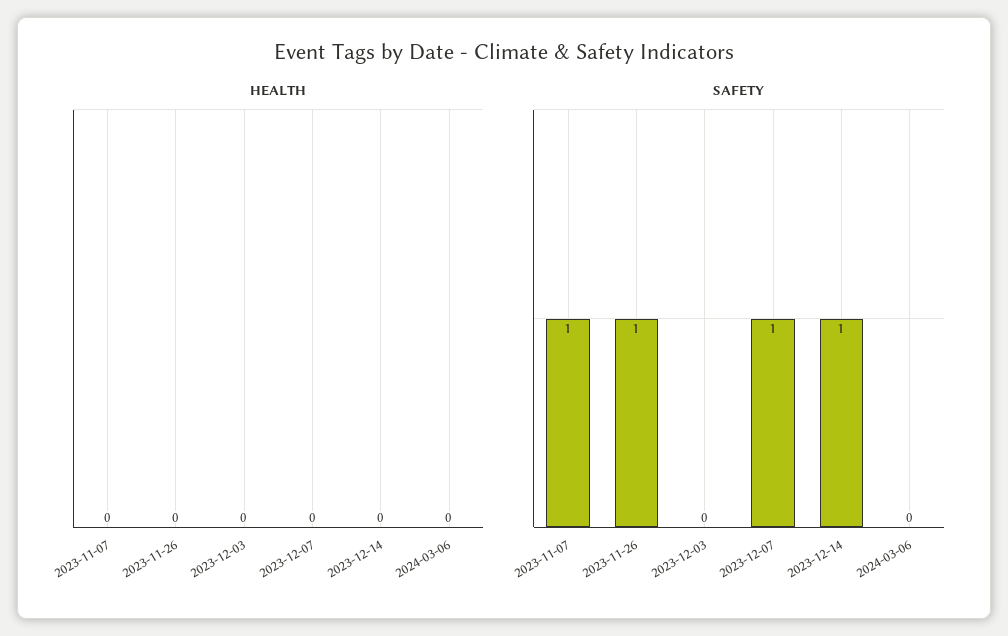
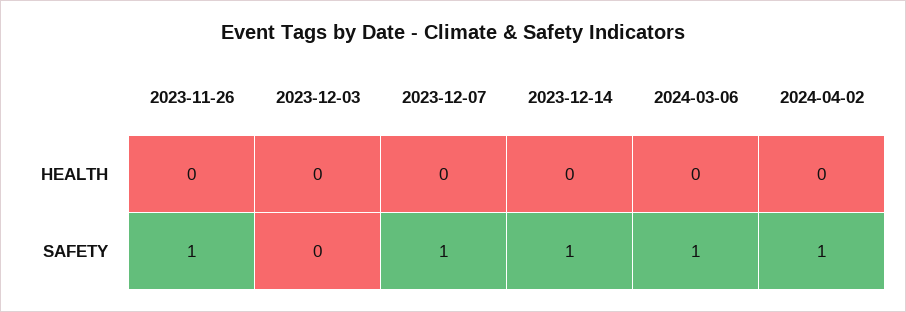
HEALTH, 2023-11-07: 0 -> none
SAFETY, 2023-11-07: 1 -> none
SAFETY, 2024-03-06: 0 -> 1
HEALTH, 2024-04-02: none -> 0
SAFETY, 2024-04-02: none -> 1

